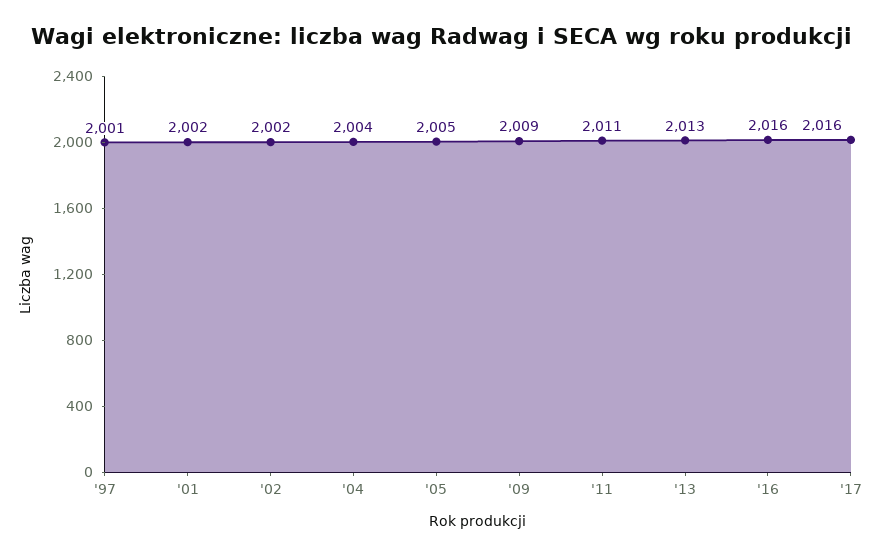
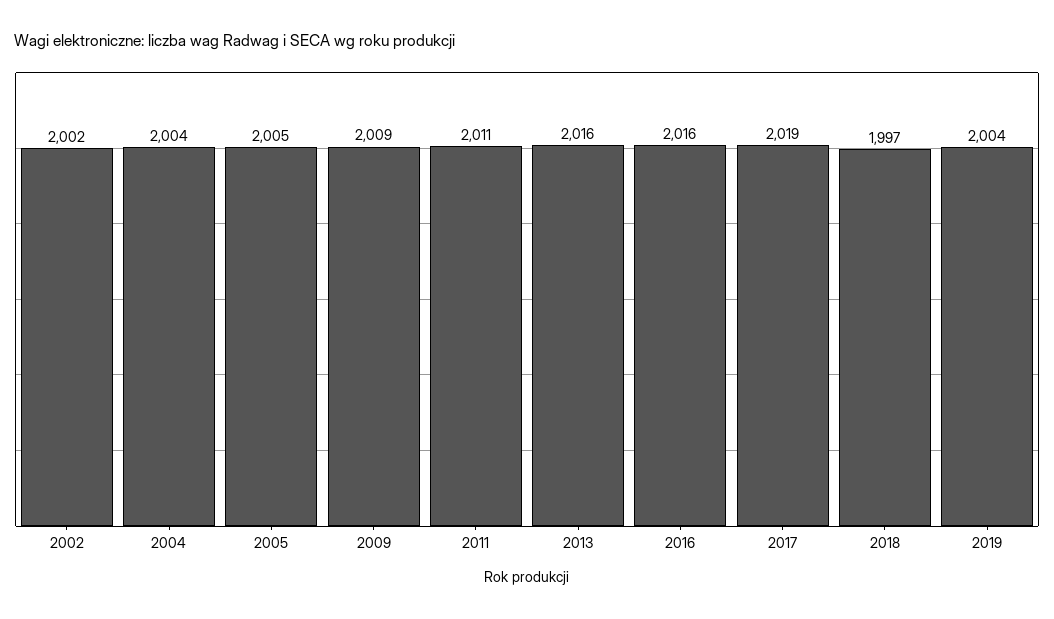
'97: 2001 -> none
'01: 2002 -> none
'13: 2013 -> 2016
'17: 2016 -> 2019
2018: none -> 1997
2019: none -> 2004

